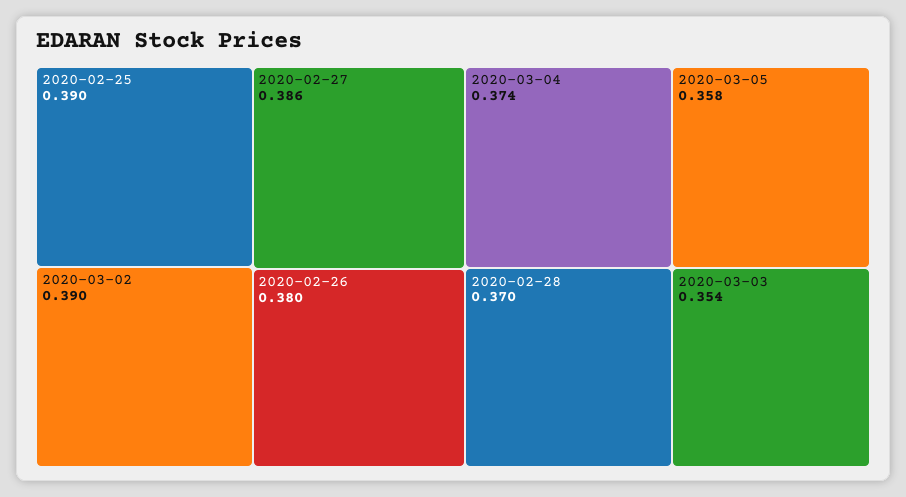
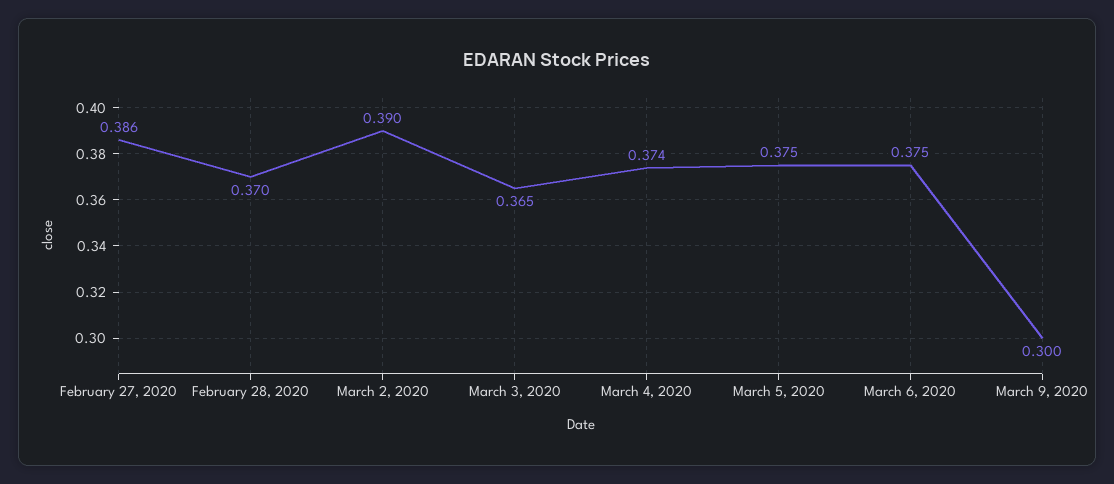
2020-02-25: 0.39 -> none
2020-02-26: 0.38 -> none
2020-03-05: 0.358 -> 0.375
2020-03-03: 0.354 -> 0.365
March 6, 2020: none -> 0.375
March 9, 2020: none -> 0.3

